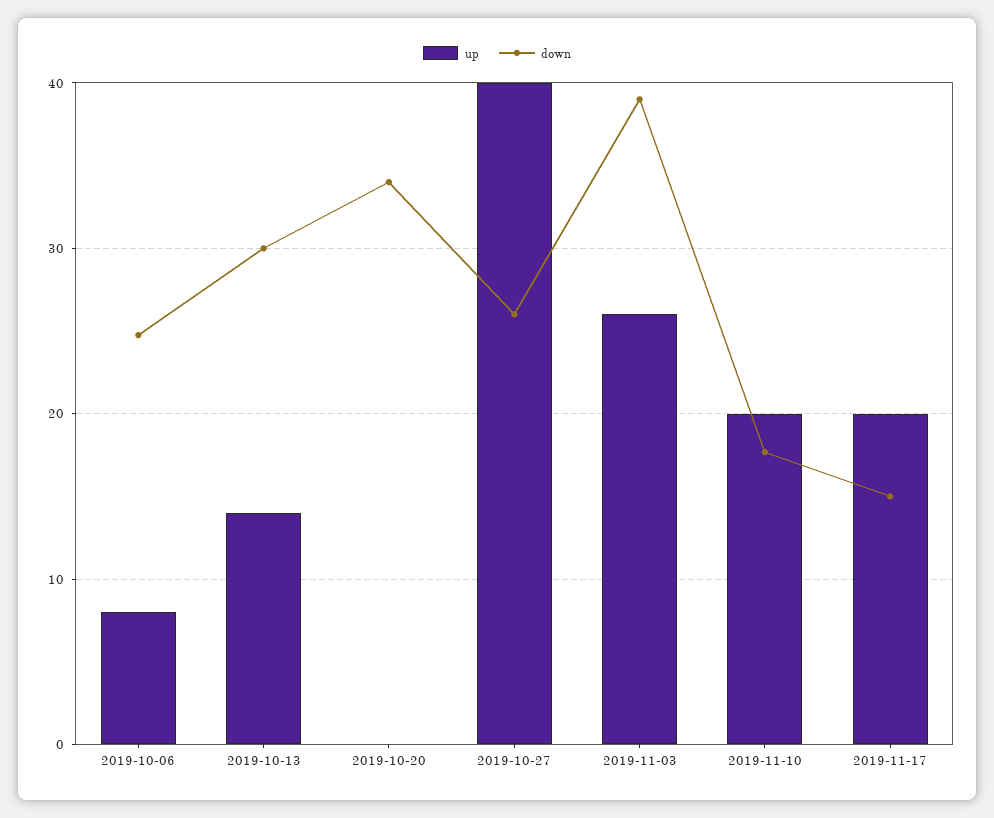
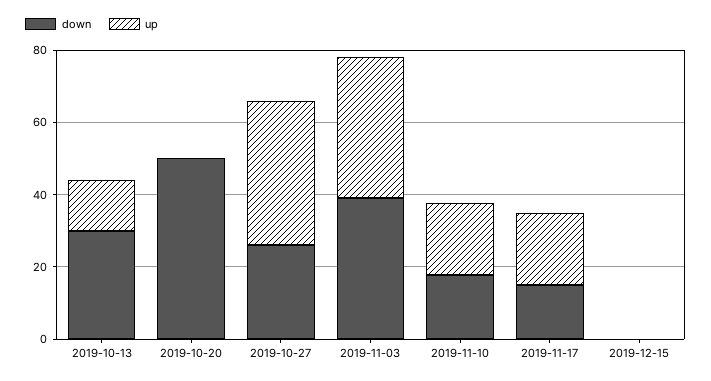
up, 2019-10-06: 8 -> none
down, 2019-10-06: 25 -> none
down, 2019-10-20: 34 -> 50
up, 2019-11-03: 26 -> 40
down, 2019-12-15: none -> 0
up, 2019-12-15: none -> 0

